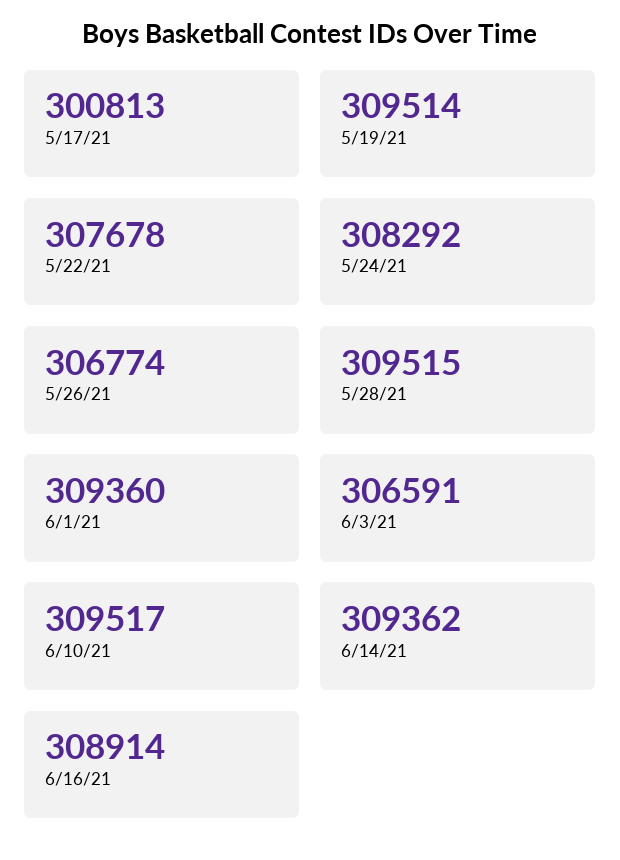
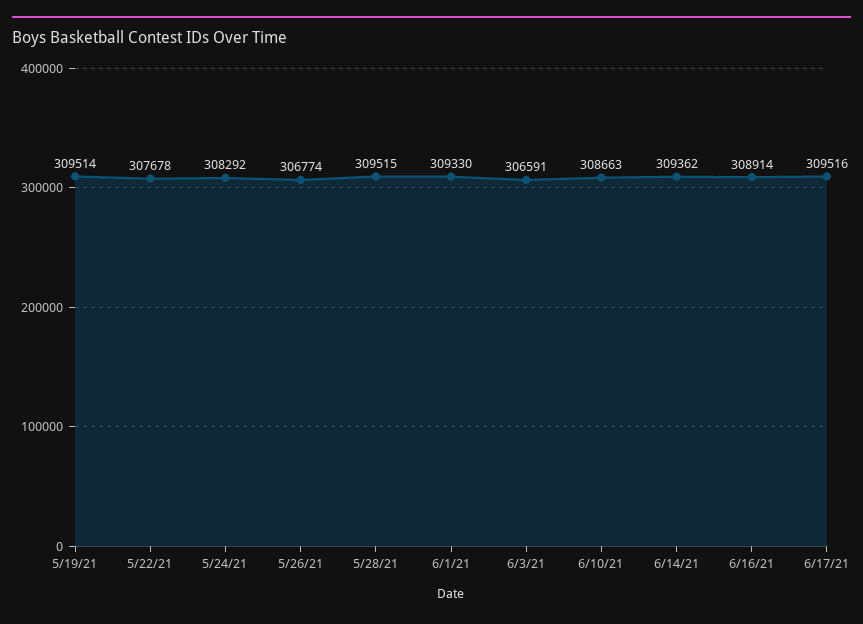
5/17/21: 300813 -> none
6/1/21: 309360 -> 309330
6/10/21: 309517 -> 308663
6/17/21: none -> 309516

